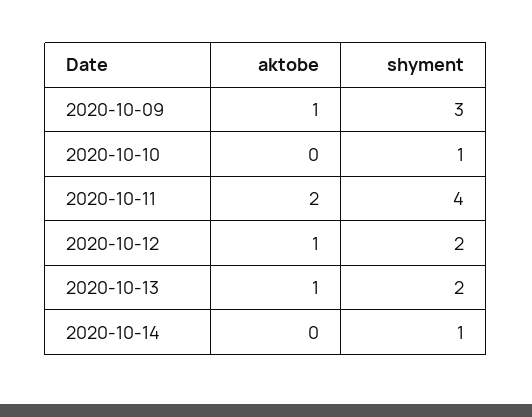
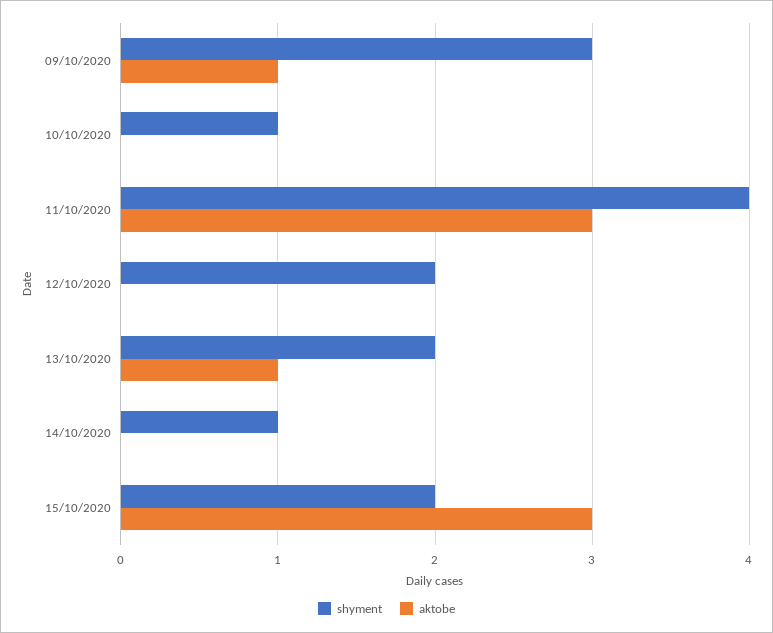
aktobe, 2020-10-11: 2 -> 3
aktobe, 2020-10-12: 1 -> 0
shyment, 15/10/2020: none -> 2
aktobe, 15/10/2020: none -> 3

